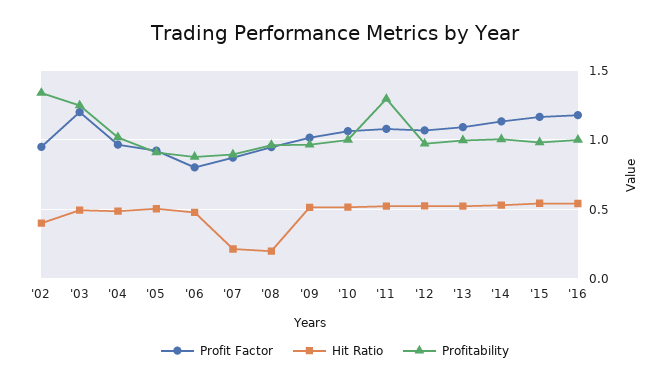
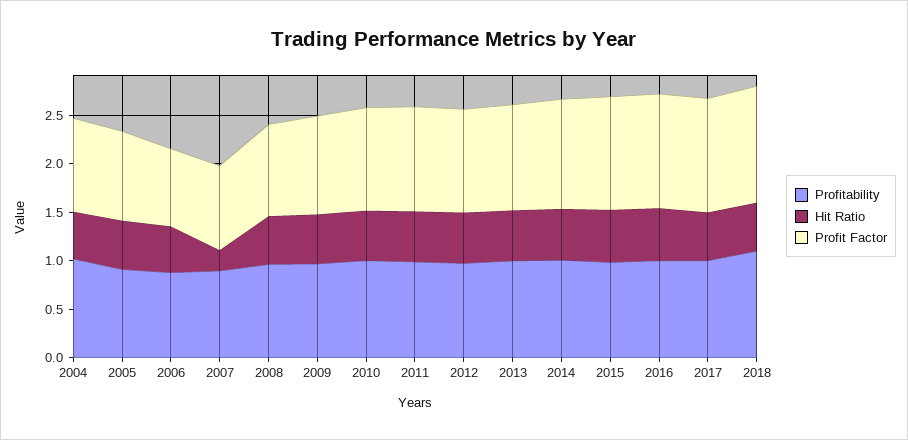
Profit Factor, '02: 0.95 -> none
Hit Ratio, '02: 0.4 -> none
Profitability, '02: 1.35 -> none
Profit Factor, '03: 1.2 -> none
Hit Ratio, '03: 0.5 -> none
Profitability, '03: 1.25 -> none
Hit Ratio, '08: 0.2 -> 0.5
Profitability, '11: 1.3 -> 1
Profitability, 2017: none -> 1
Hit Ratio, 2017: none -> 0.5
Profit Factor, 2017: none -> 1.2
Profitability, 2018: none -> 1.1
Hit Ratio, 2018: none -> 0.5
Profit Factor, 2018: none -> 1.2

